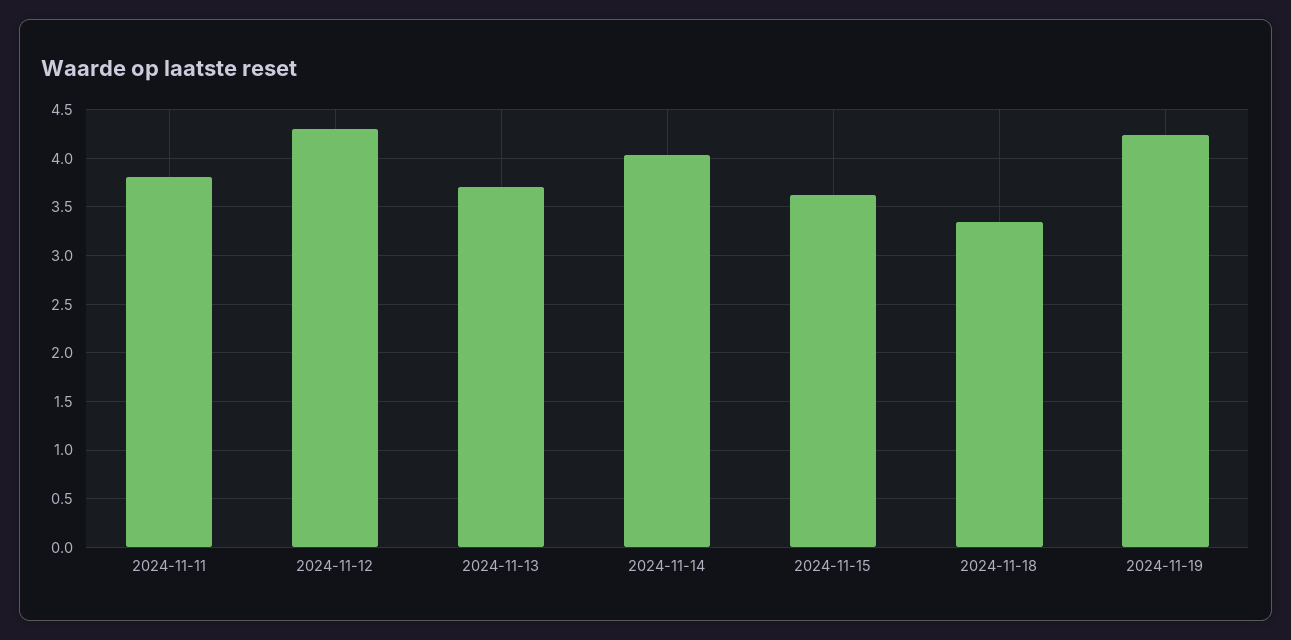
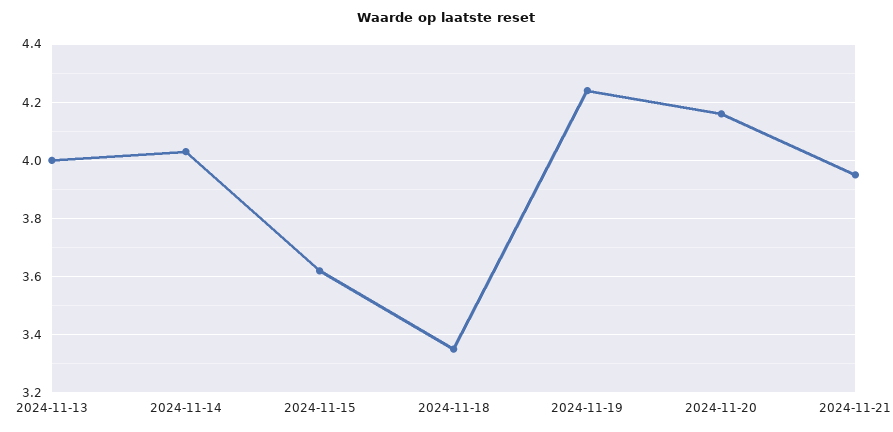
2024-11-11: 3.8 -> none
2024-11-12: 4.3 -> none
2024-11-13: 3.7 -> 4
2024-11-20: none -> 4.15
2024-11-21: none -> 3.95

